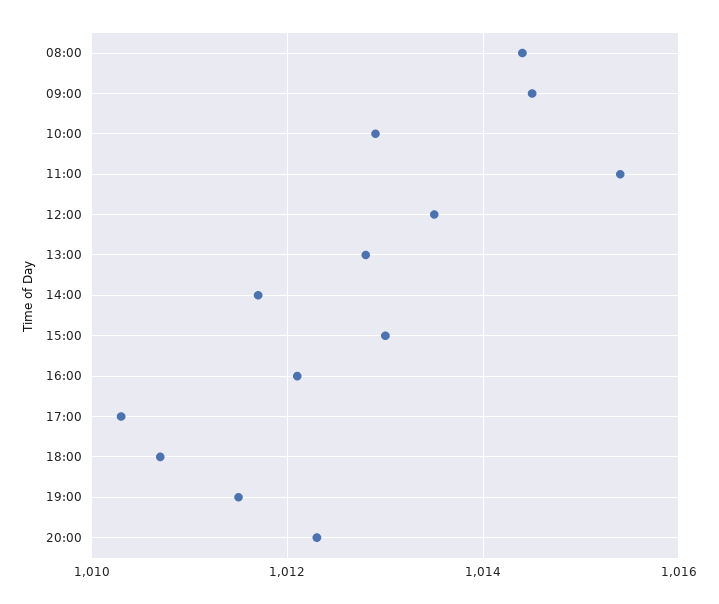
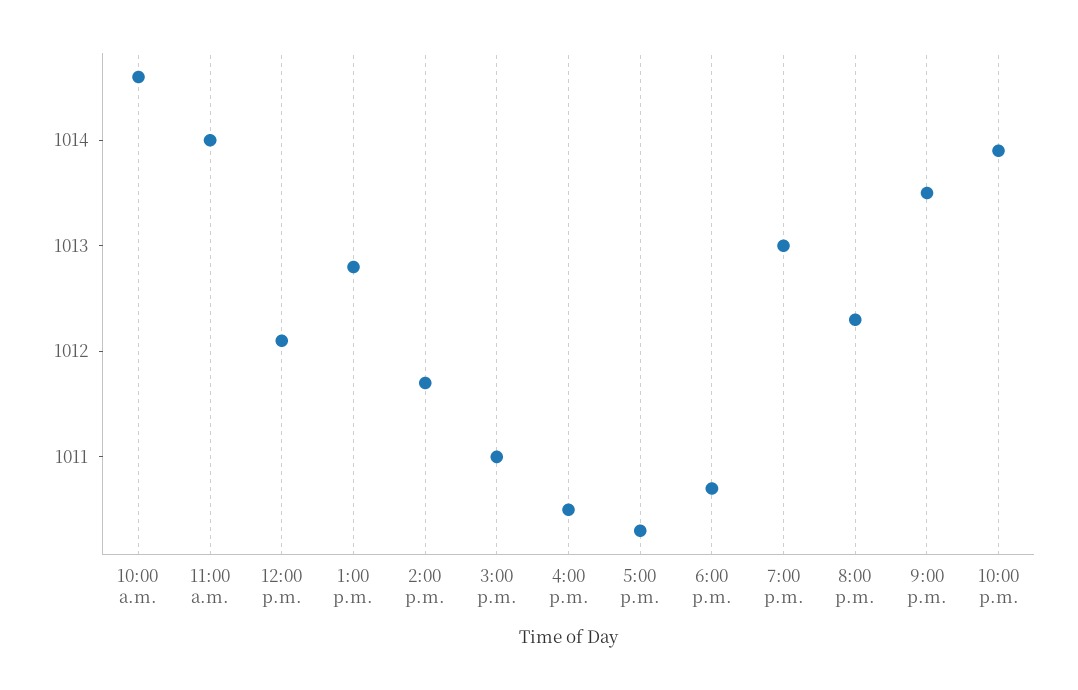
08:00: 1014.5 -> none
09:00: 1014.5 -> none
10:00: 1013 -> 1014.6
11:00: 1015.5 -> 1014
12:00: 1013.5 -> 1012.1
15:00: 1013 -> 1011
16:00: 1012 -> 1010.5
19:00: 1011.5 -> 1013
9:00 p.m.: none -> 1013.5
10:00 p.m.: none -> 1013.9

